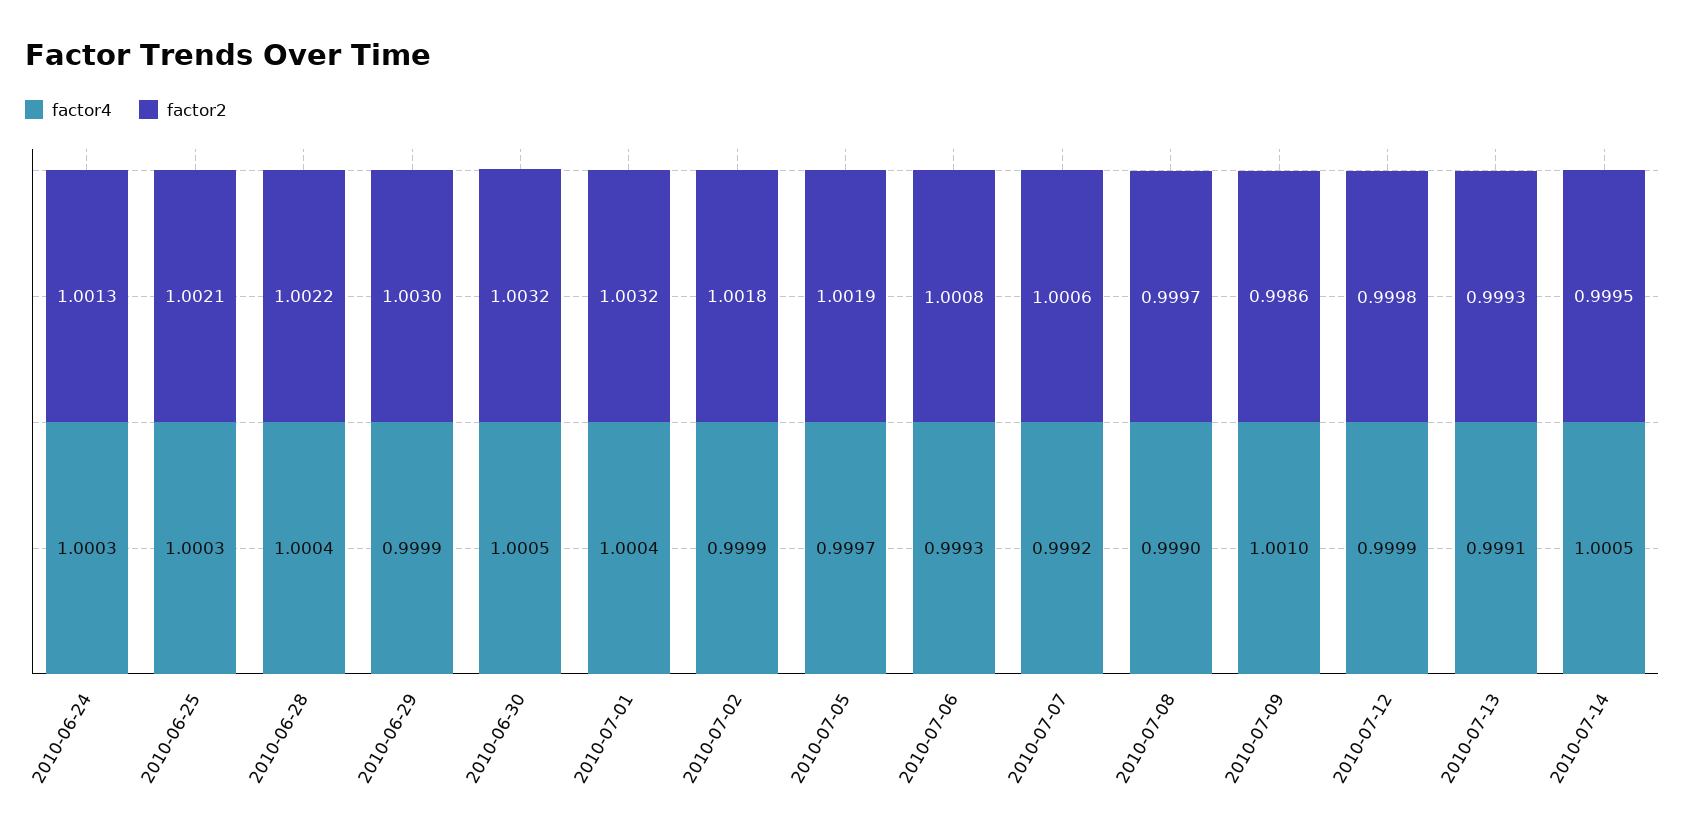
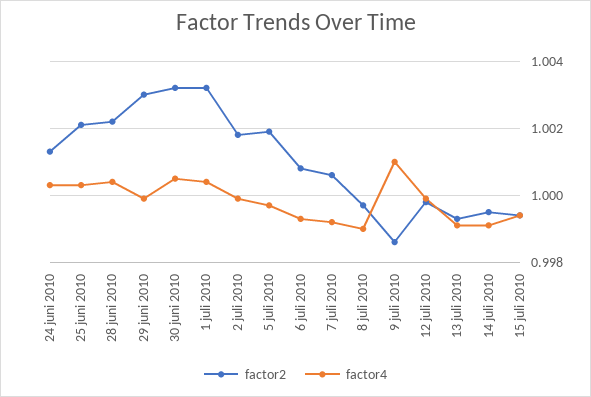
factor4, 2010-07-14: 1.0005 -> 0.999
factor2, 15 juli 2010: none -> 0.9995
factor4, 15 juli 2010: none -> 0.9995

